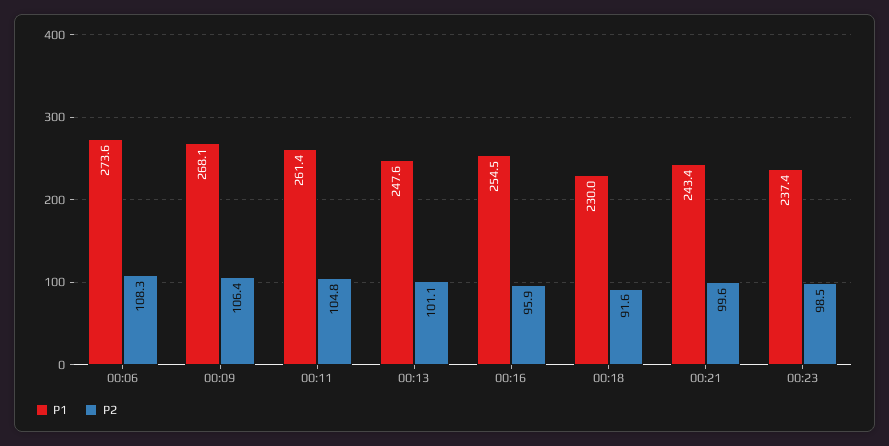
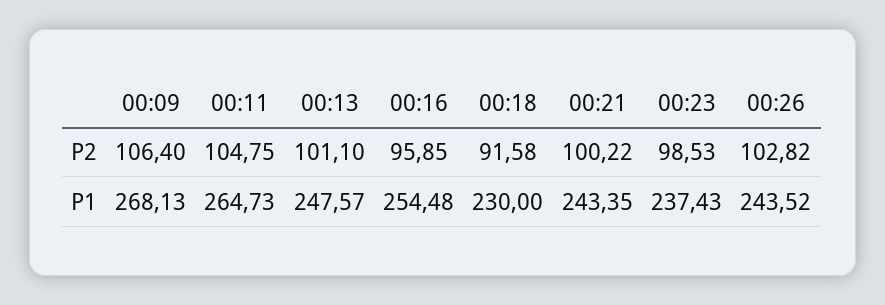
P1, 00:06: 273.6 -> none
P2, 00:06: 108.3 -> none
P1, 00:11: 261.4 -> 264.73
P2, 00:21: 99.6 -> 100.22
P2, 00:26: none -> 102.82
P1, 00:26: none -> 243.52

